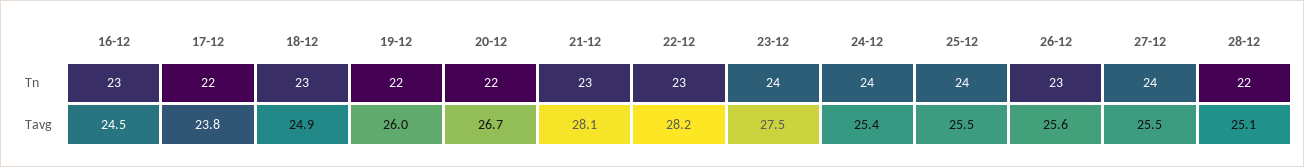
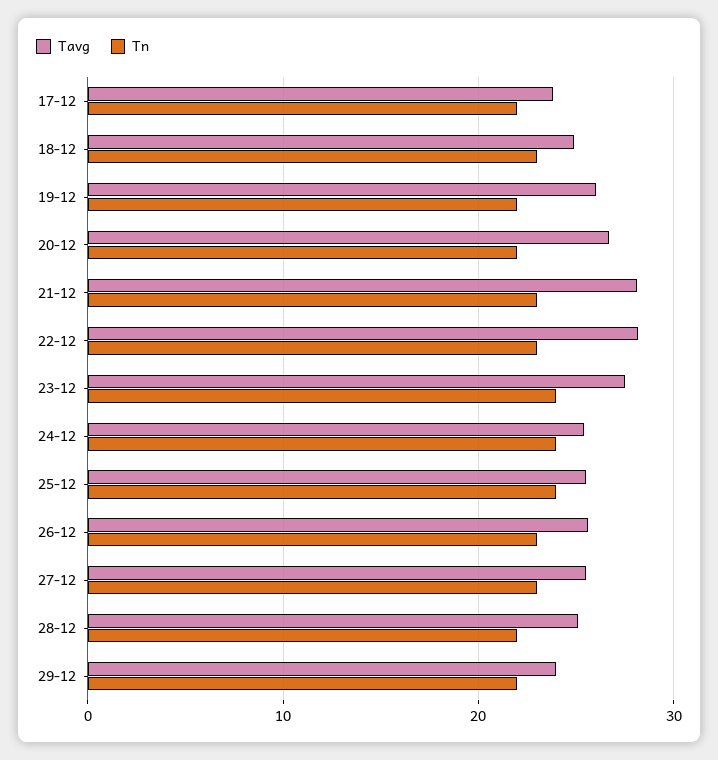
Tn, 16-12: 23 -> none
Tn, 27-12: 24 -> 23
Tavg, 16-12: 24.5 -> none
Tavg, 29-12: none -> 24
Tn, 29-12: none -> 22

